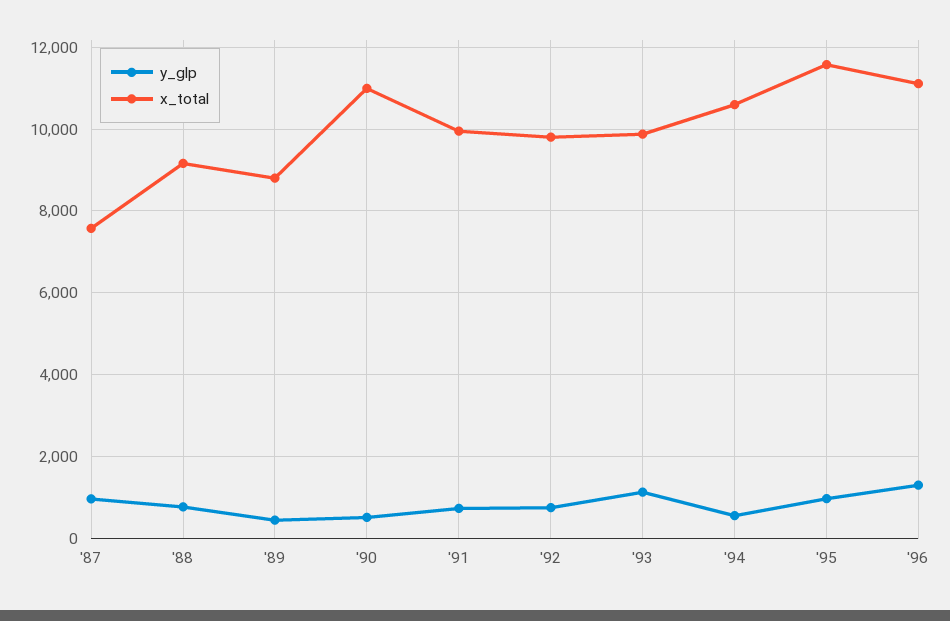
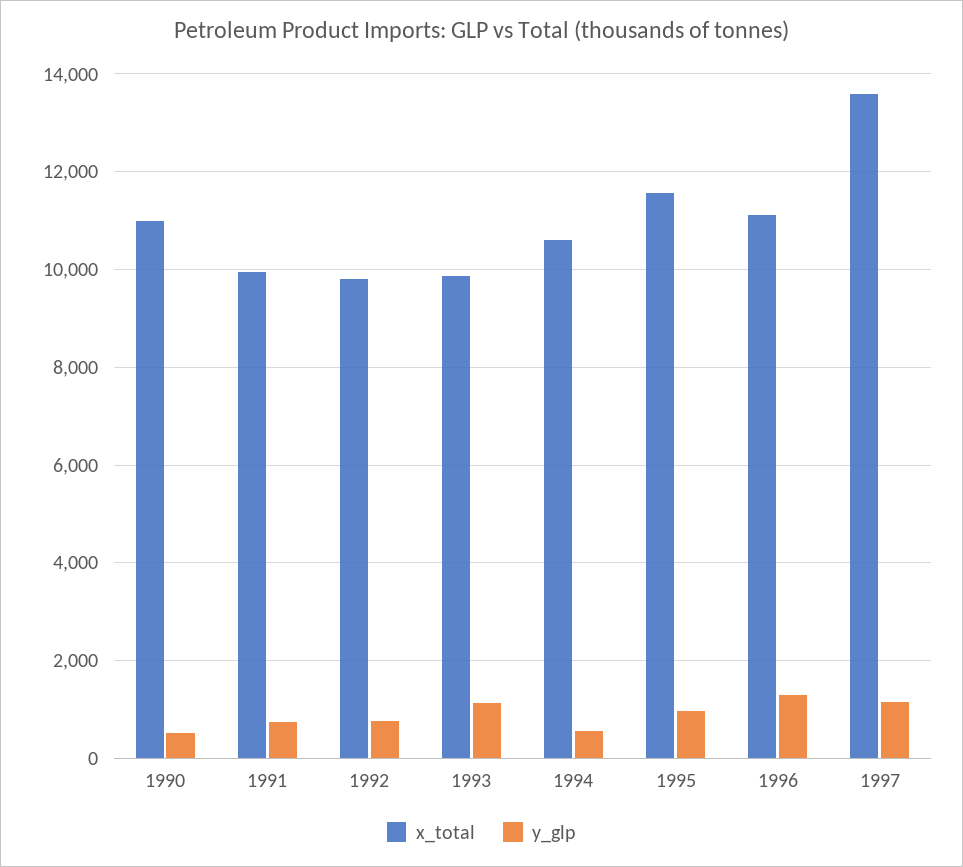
y_glp, '87: 1000 -> none
x_total, '87: 7600 -> none
y_glp, '88: 800 -> none
x_total, '88: 9200 -> none
y_glp, '89: 400 -> none
x_total, '89: 8800 -> none
x_total, 1997: none -> 13600
y_glp, 1997: none -> 1200

